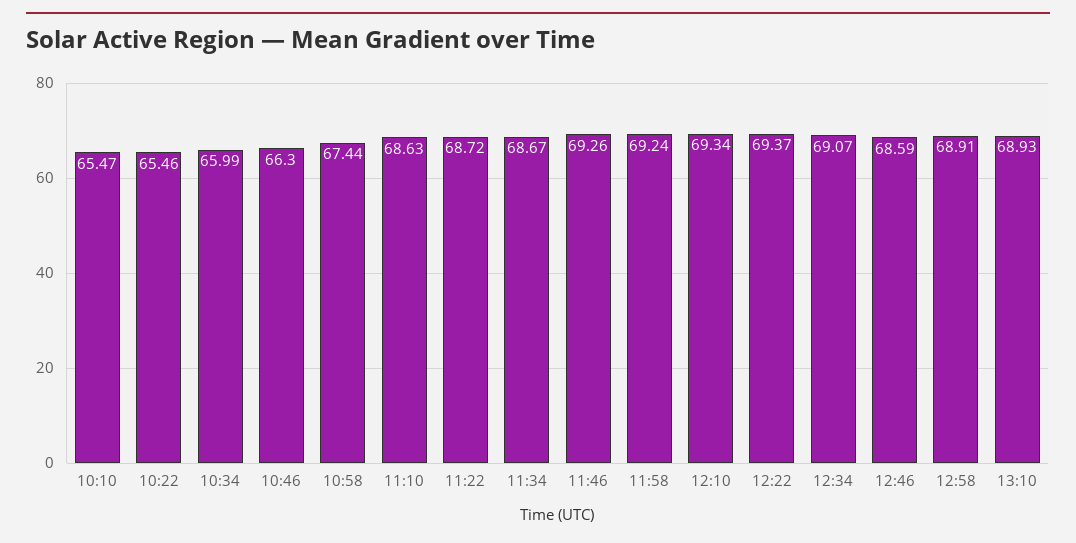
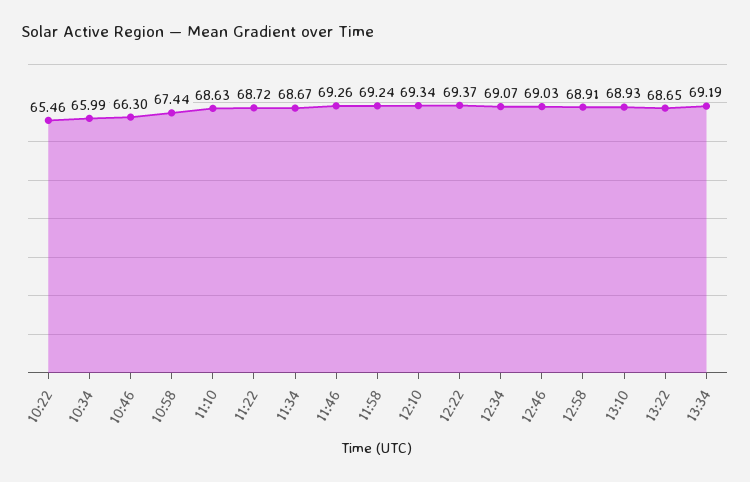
10:10: 65.47 -> none
12:46: 68.59 -> 69.03
13:22: none -> 68.65
13:34: none -> 69.19

